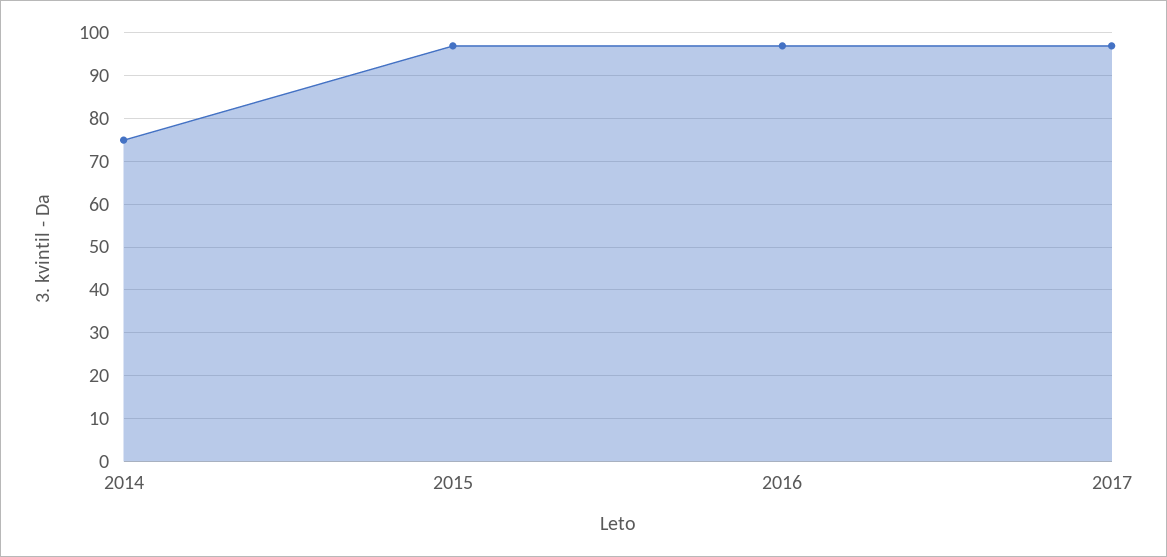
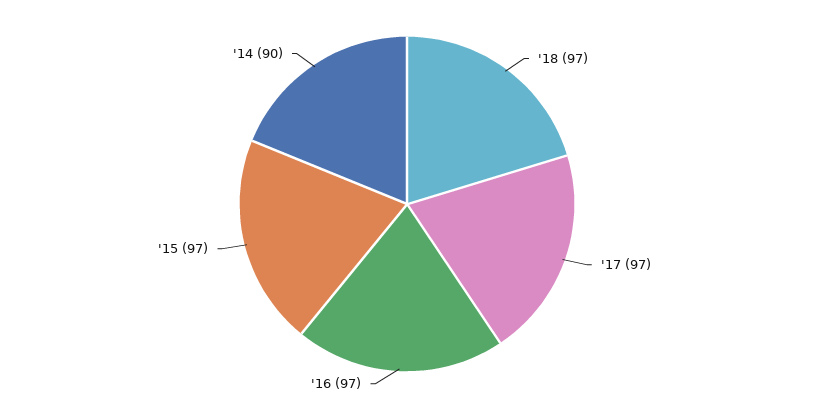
2014: 75 -> 90
'18: none -> 97

